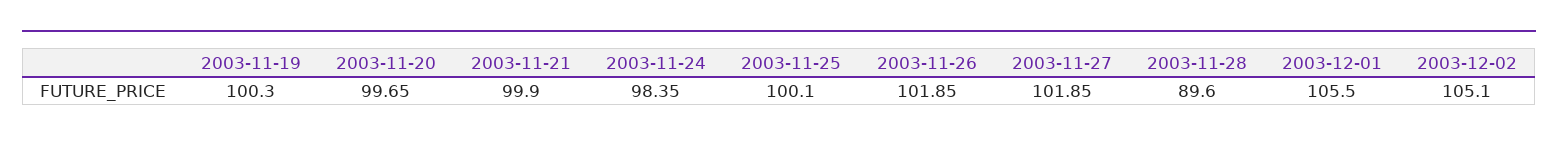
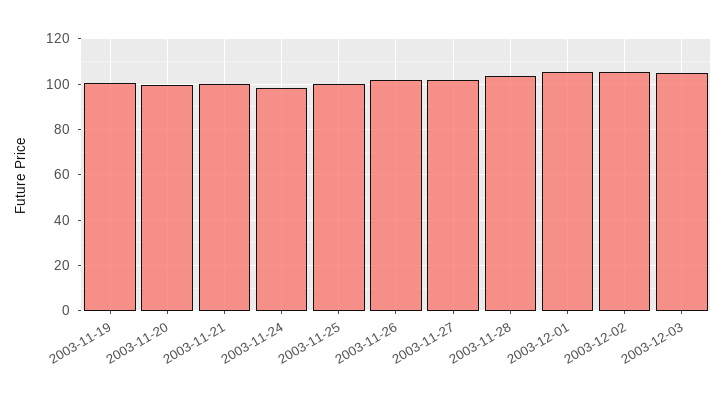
2003-11-28: 89.6 -> 105
2003-12-03: none -> 105

